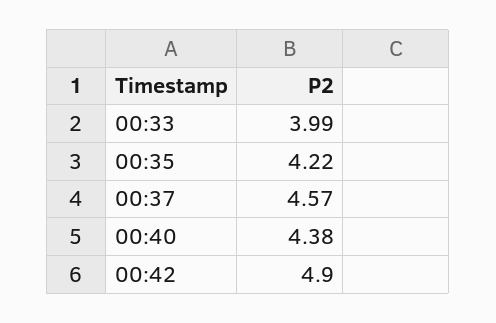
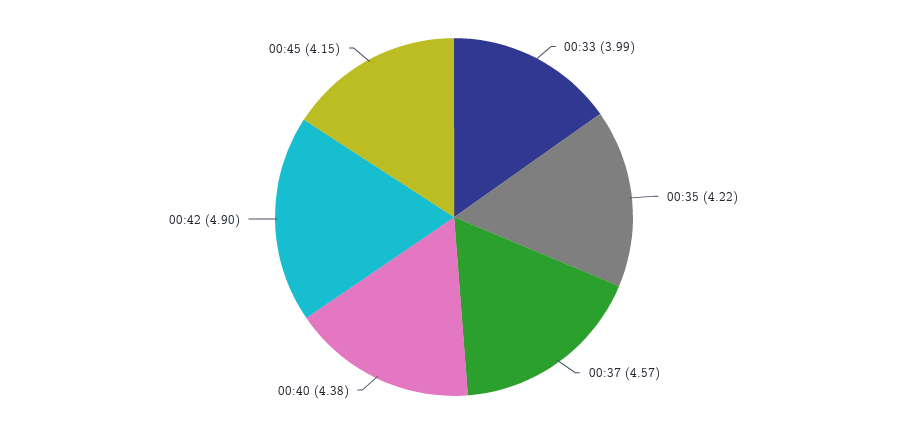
00:45: none -> 4.15

